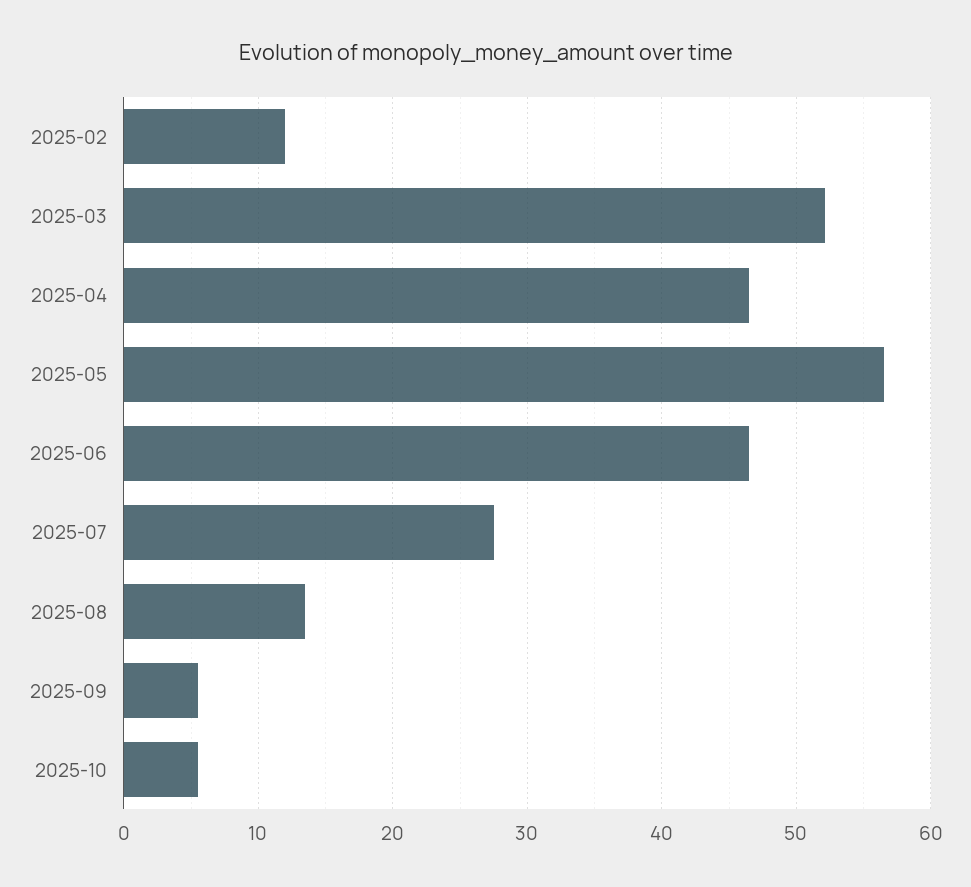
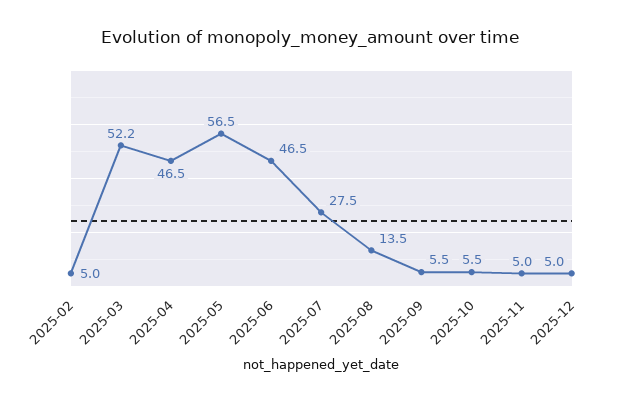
2025-02: 12 -> 5
2025-11: none -> 5
2025-12: none -> 5

